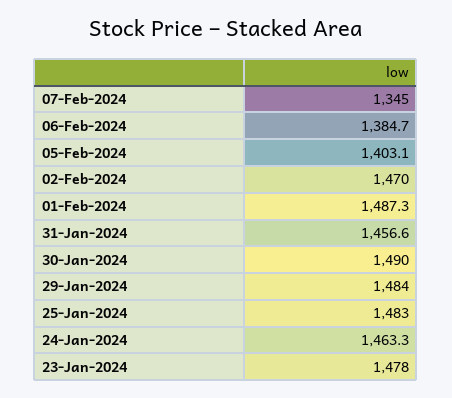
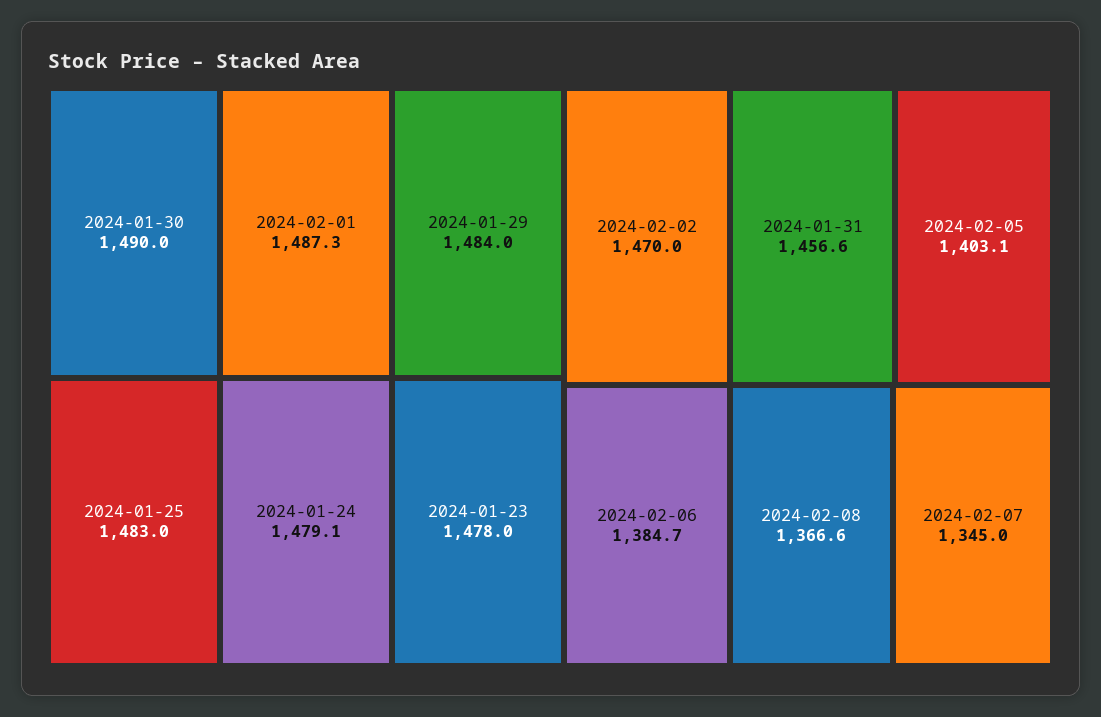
24-Jan-2024: 1463.3 -> 1479.1
2024-02-08: none -> 1366.6

